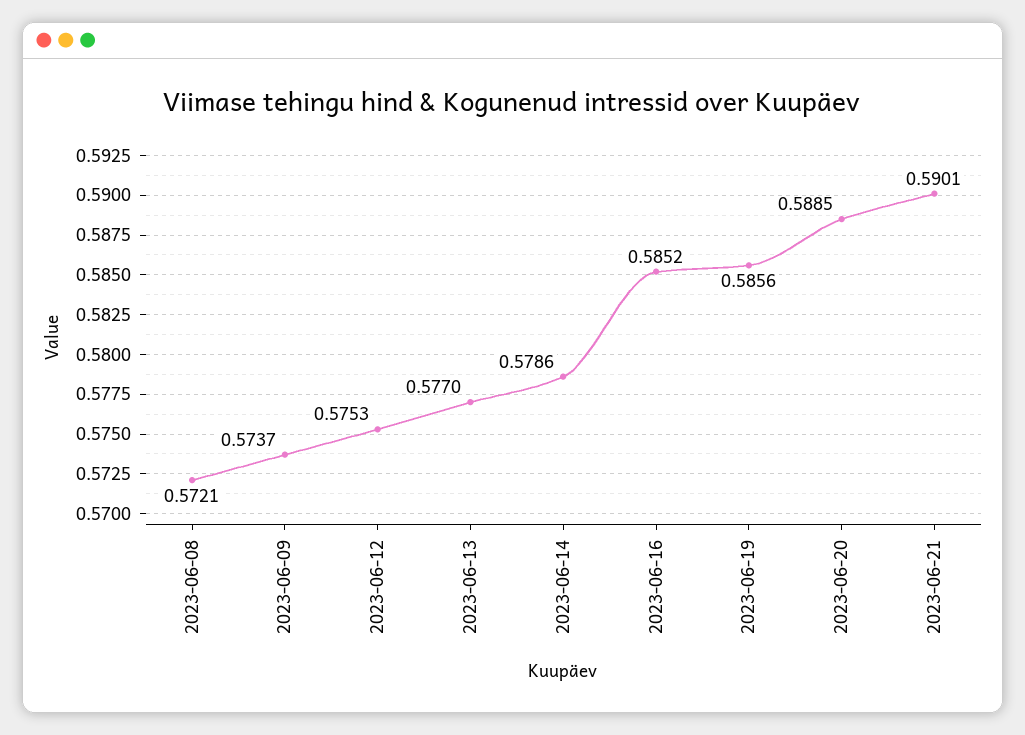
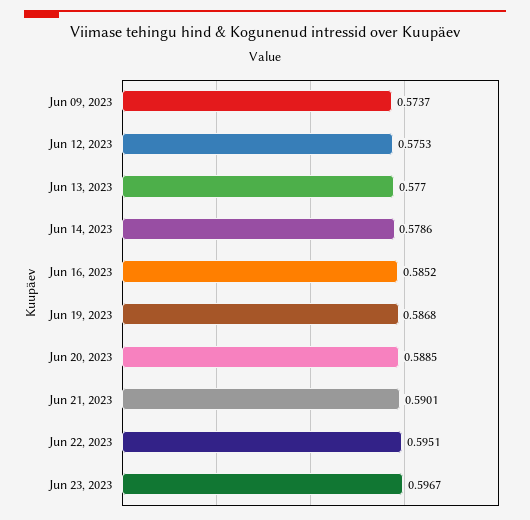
2023-06-08: 0.5721 -> none
2023-06-19: 0.5856 -> 0.5868
Jun 22, 2023: none -> 0.5951
Jun 23, 2023: none -> 0.5967

